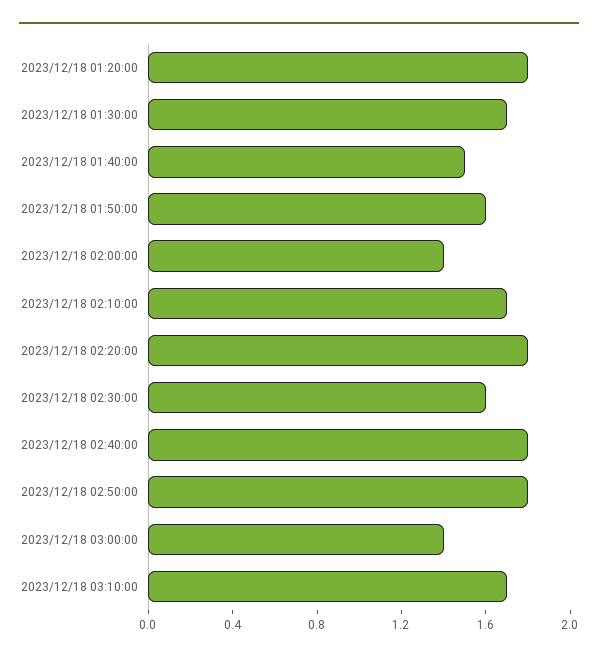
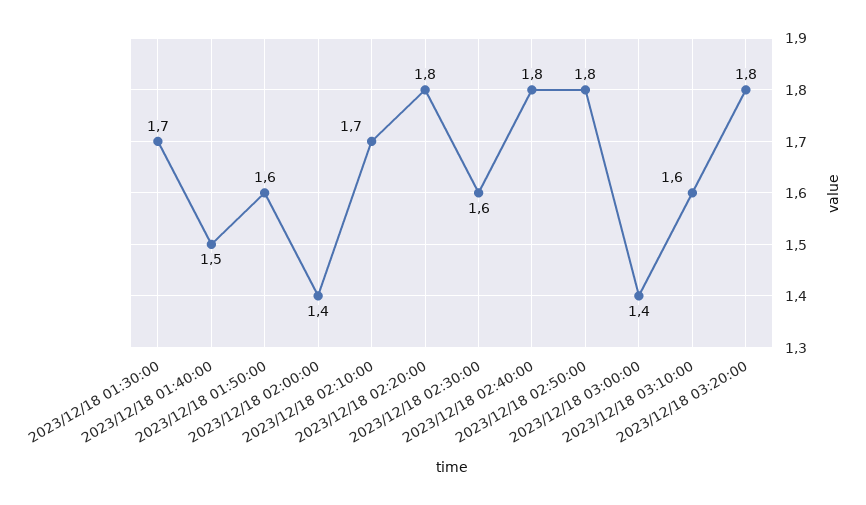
2023/12/18 01:20:00: 1.8 -> none
2023/12/18 03:10:00: 1.7 -> 1.6
2023/12/18 03:20:00: none -> 1.8

